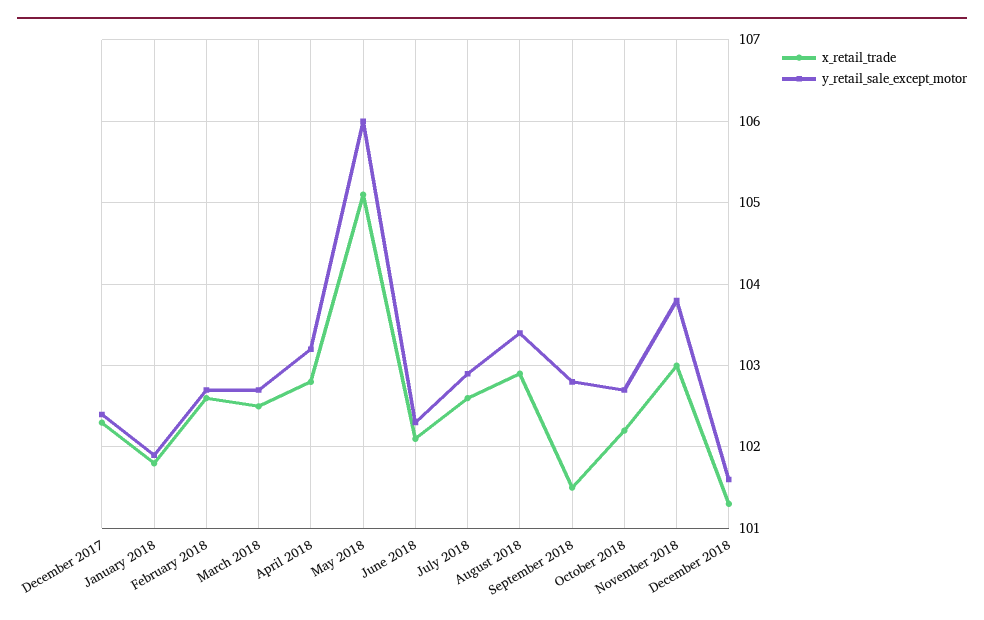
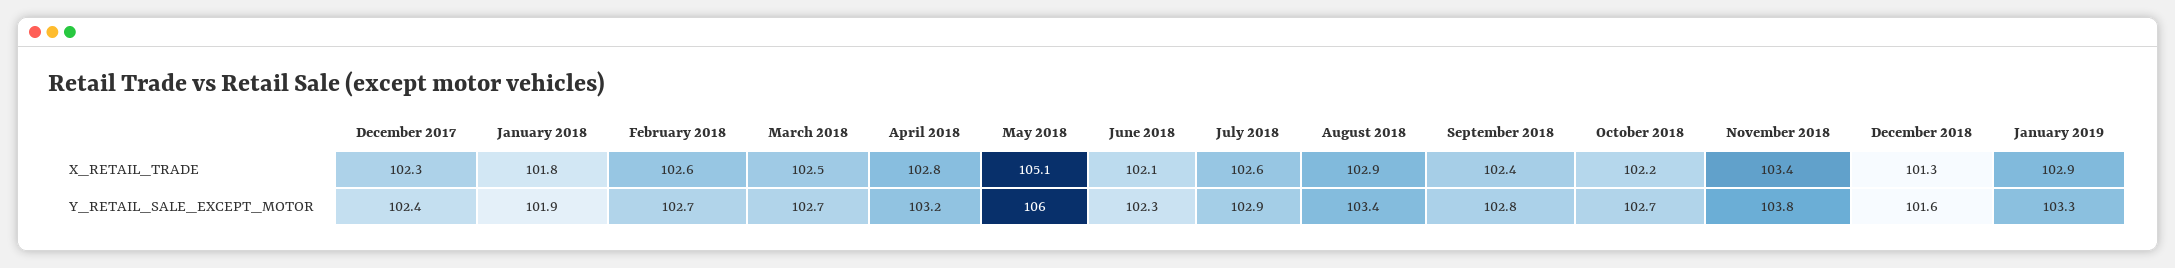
x_retail_trade, September 2018: 101.5 -> 102.4
x_retail_trade, November 2018: 103 -> 103.4
x_retail_trade, January 2019: none -> 102.9
y_retail_sale_except_motor, January 2019: none -> 103.3

